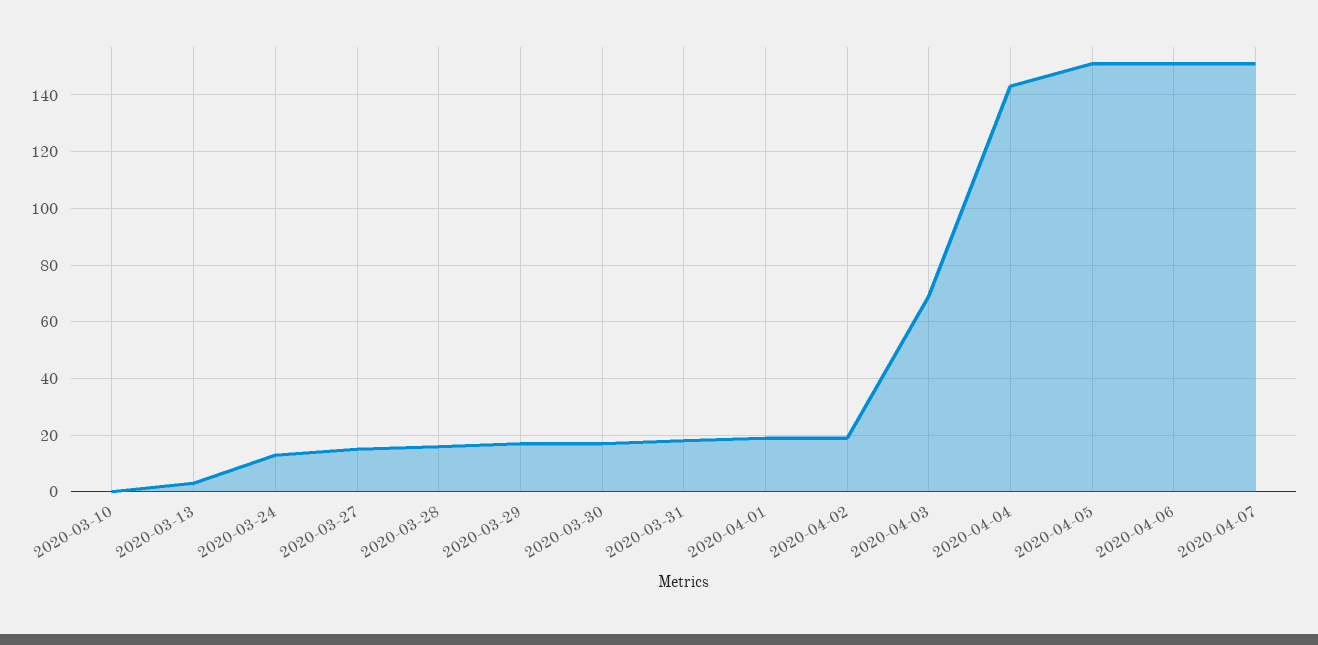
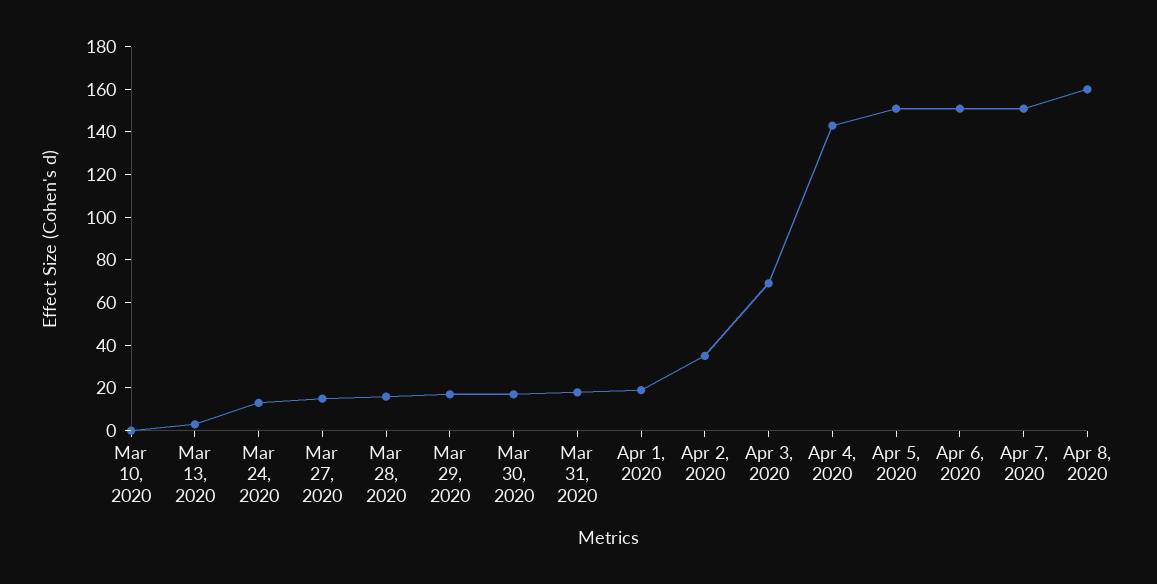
2020-04-02: 20 -> 35
Apr 8, 2020: none -> 160

